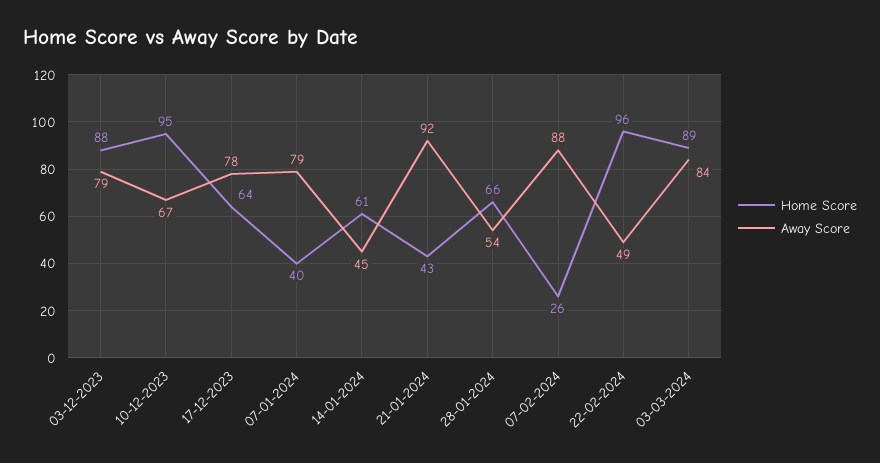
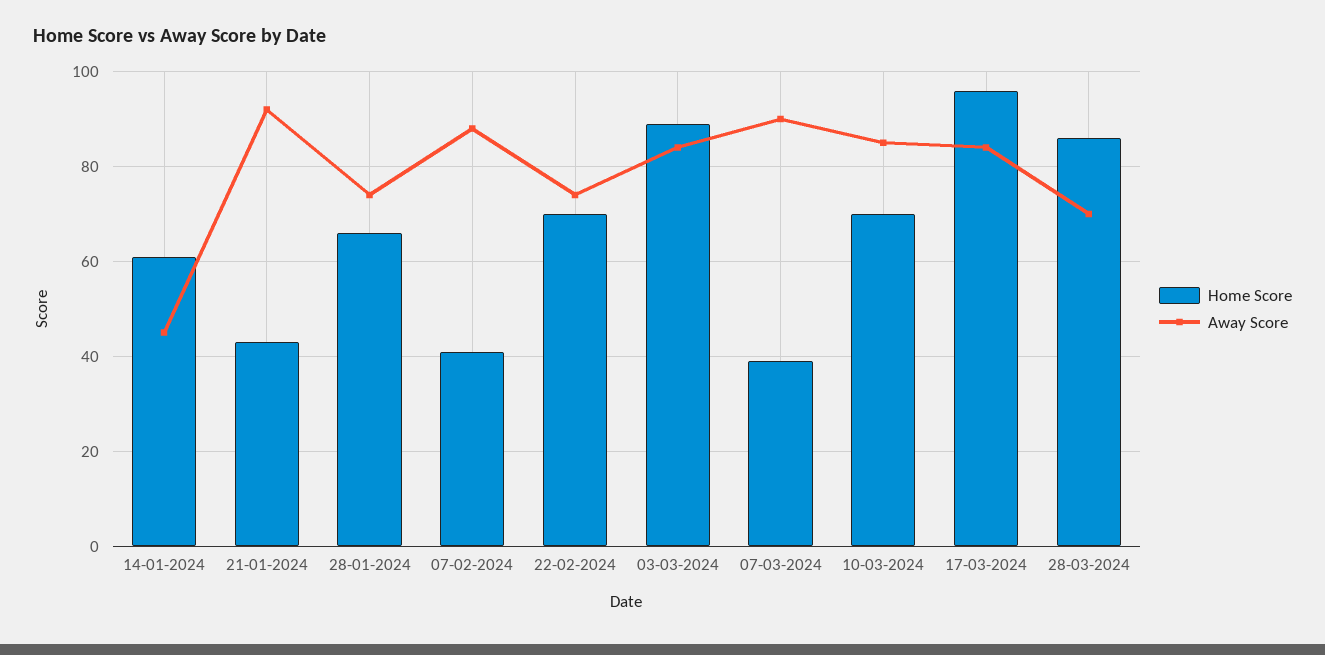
Home Score, 03-12-2023: 88 -> none
Away Score, 03-12-2023: 79 -> none
Home Score, 10-12-2023: 95 -> none
Away Score, 10-12-2023: 67 -> none
Home Score, 17-12-2023: 64 -> none
Away Score, 17-12-2023: 78 -> none
Home Score, 07-01-2024: 40 -> none
Away Score, 07-01-2024: 79 -> none
Away Score, 28-01-2024: 54 -> 75
Home Score, 07-02-2024: 26 -> 40
Home Score, 22-02-2024: 96 -> 70
Away Score, 22-02-2024: 49 -> 75
Home Score, 07-03-2024: none -> 40
Away Score, 07-03-2024: none -> 90
Home Score, 10-03-2024: none -> 70
Away Score, 10-03-2024: none -> 85
Home Score, 17-03-2024: none -> 95
Away Score, 17-03-2024: none -> 85
Home Score, 28-03-2024: none -> 85
Away Score, 28-03-2024: none -> 70

